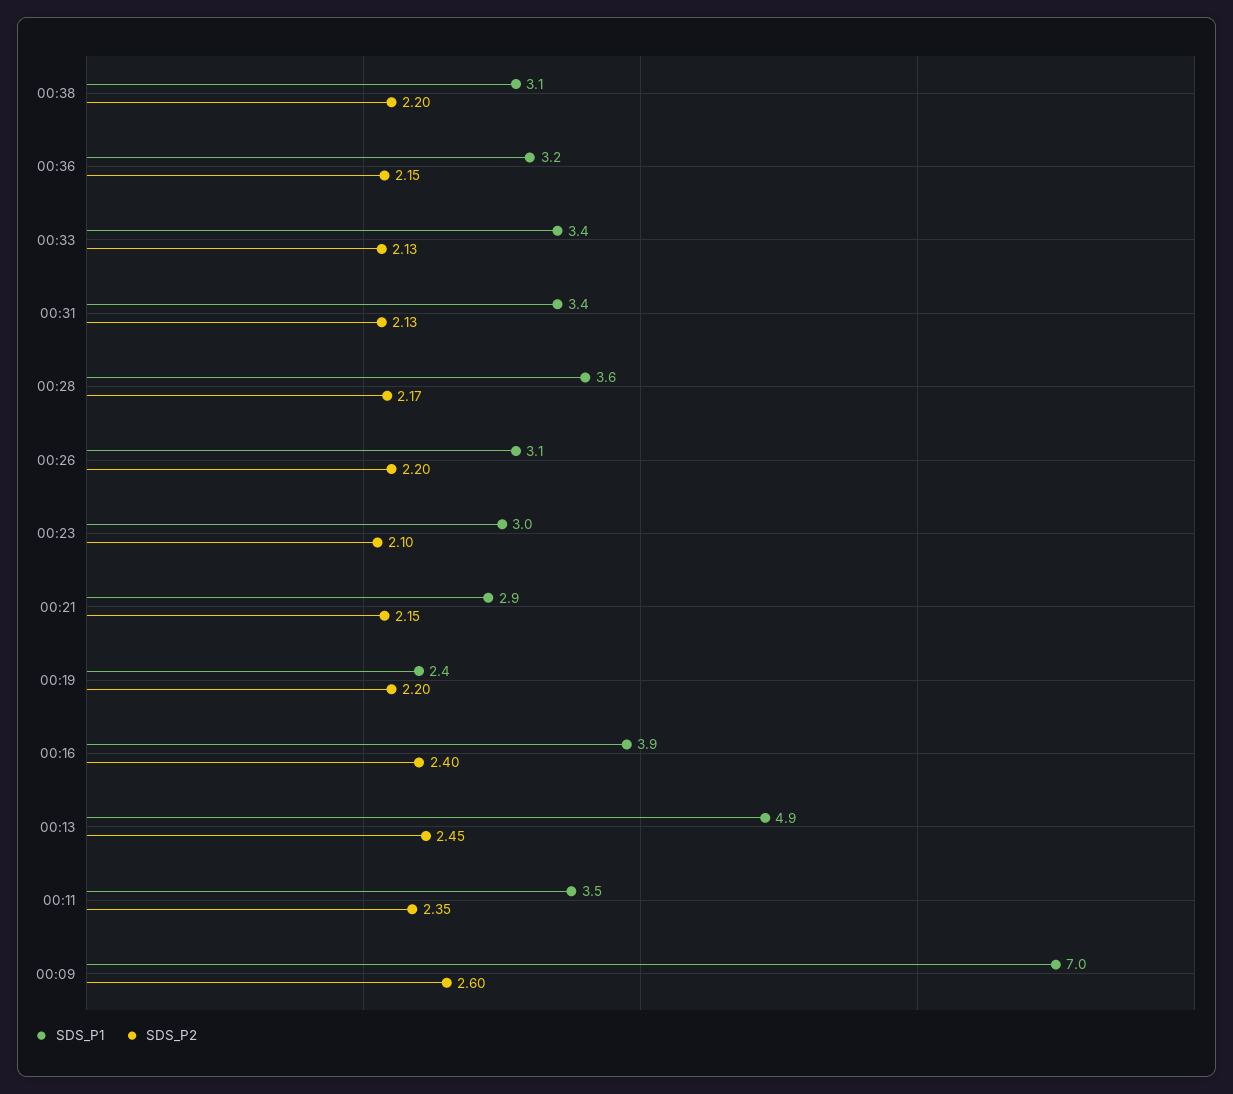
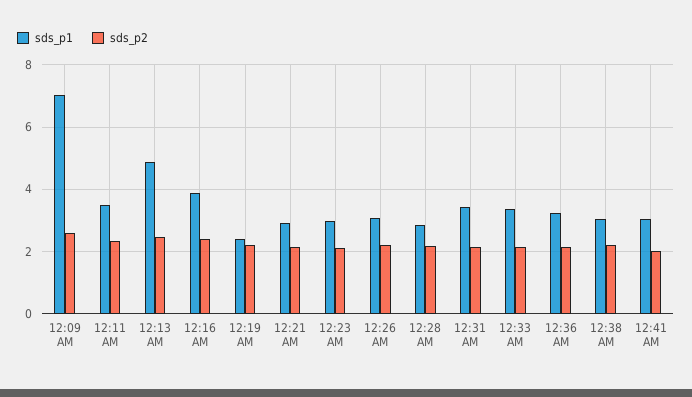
SDS_P1, 00:28: 3.6 -> 2.8
SDS_P1, 12:41 AM: none -> 3
SDS_P2, 12:41 AM: none -> 2

